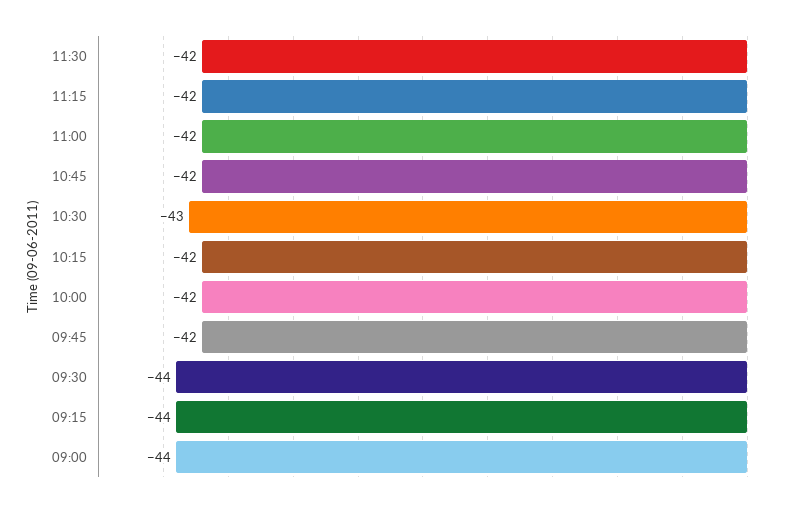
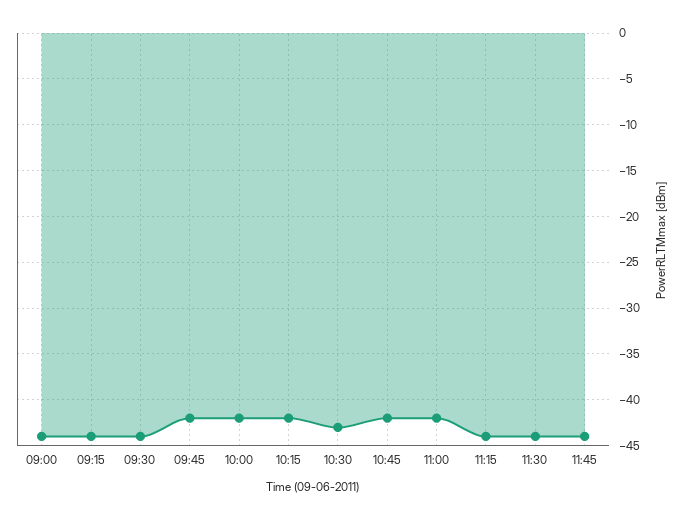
11:30: -42 -> -44
11:15: -42 -> -44
11:45: none -> -44

